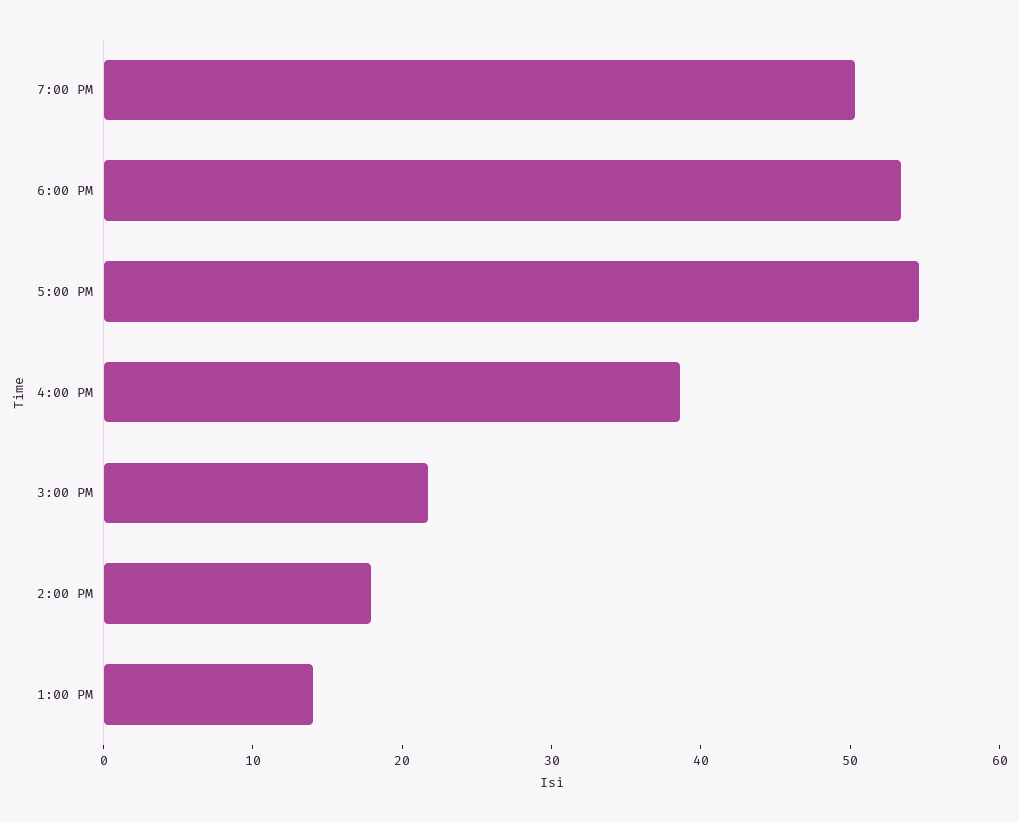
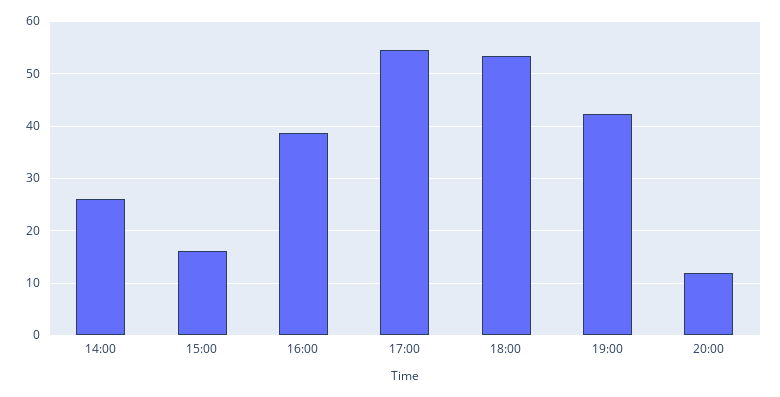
7:00 PM: 50 -> 42
3:00 PM: 22 -> 16
2:00 PM: 18 -> 26
1:00 PM: 14 -> none
20:00: none -> 12

